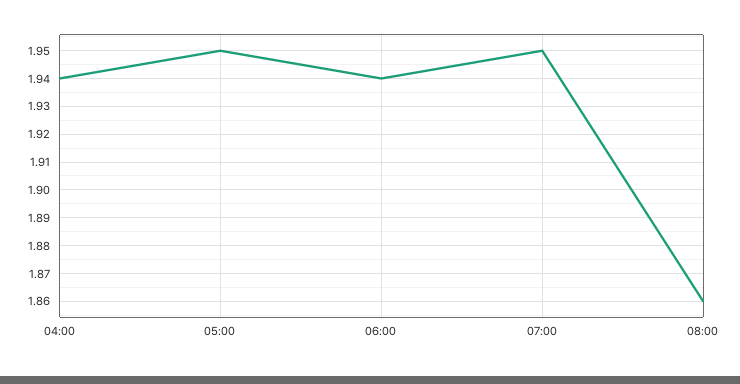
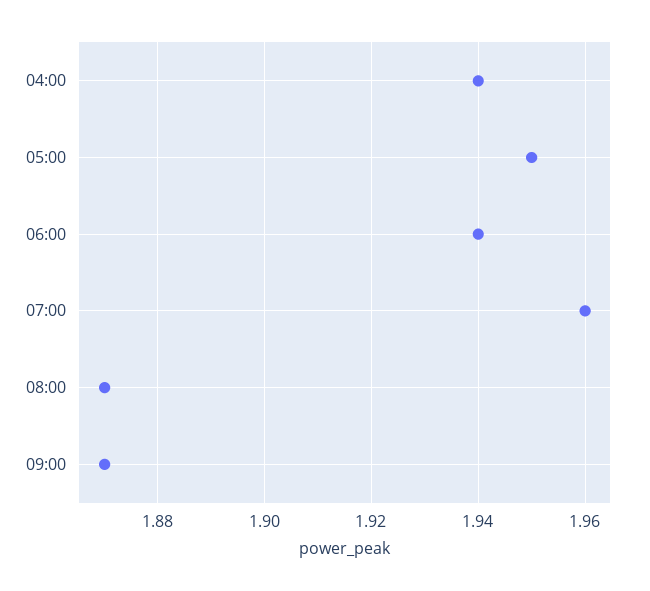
07:00: 1.95 -> 1.96
08:00: 1.86 -> 1.87
09:00: none -> 1.87

